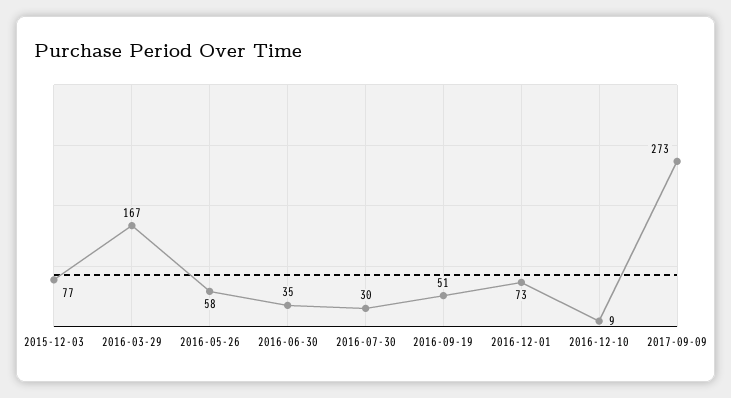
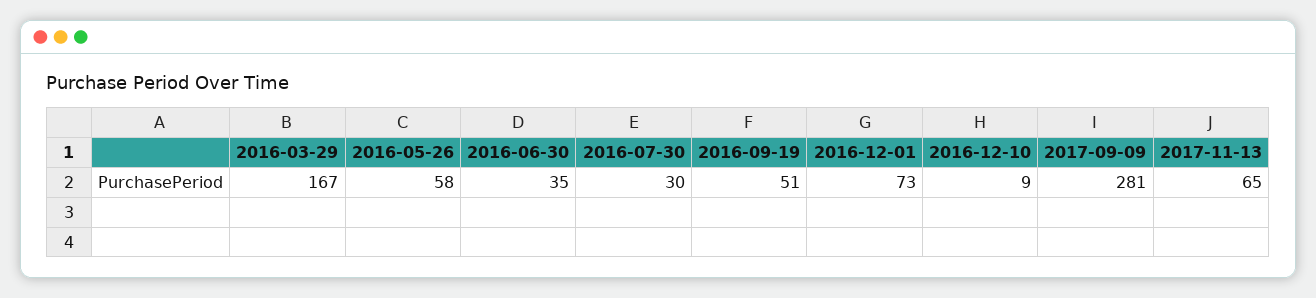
2015-12-03: 77 -> none
2017-09-09: 273 -> 281
2017-11-13: none -> 65

